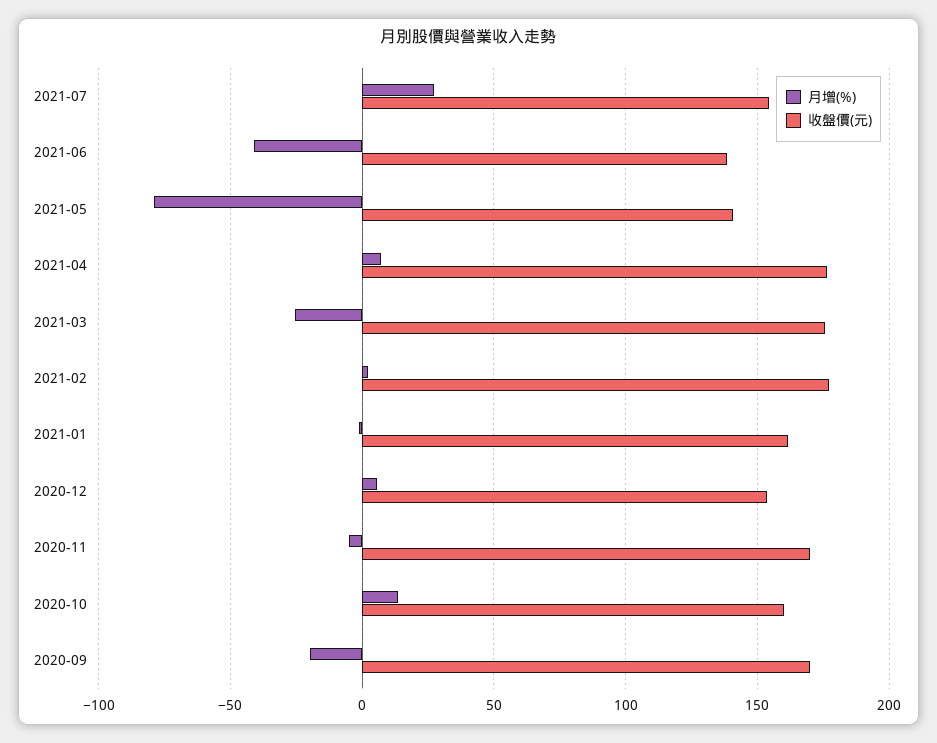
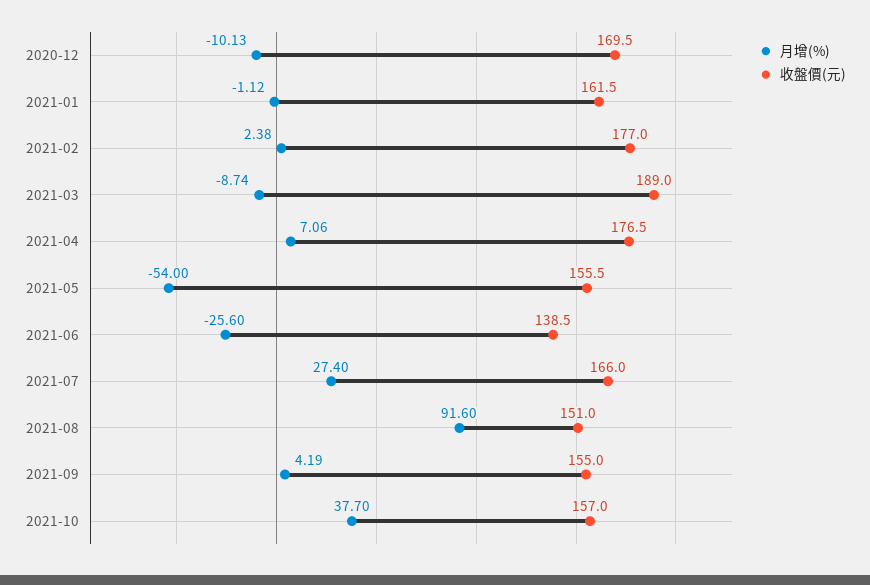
收盤價(元), 2021-07: 155 -> 166
月增(%), 2021-06: -40 -> -25.6
月增(%), 2021-05: -80 -> -54
收盤價(元), 2021-05: 140 -> 155.5
月增(%), 2021-03: -25 -> -8.74
收盤價(元), 2021-03: 175 -> 189
月增(%), 2020-12: 5 -> -10.13
收盤價(元), 2020-12: 155 -> 169.5
月增(%), 2020-11: -5 -> none
收盤價(元), 2020-11: 170 -> none
月增(%), 2020-10: 15 -> none
收盤價(元), 2020-10: 160 -> none
月增(%), 2020-09: -20 -> none
收盤價(元), 2020-09: 170 -> none
月增(%), 2021-08: none -> 91.6
收盤價(元), 2021-08: none -> 151
月增(%), 2021-09: none -> 4.19
收盤價(元), 2021-09: none -> 155
月增(%), 2021-10: none -> 37.7
收盤價(元), 2021-10: none -> 157

